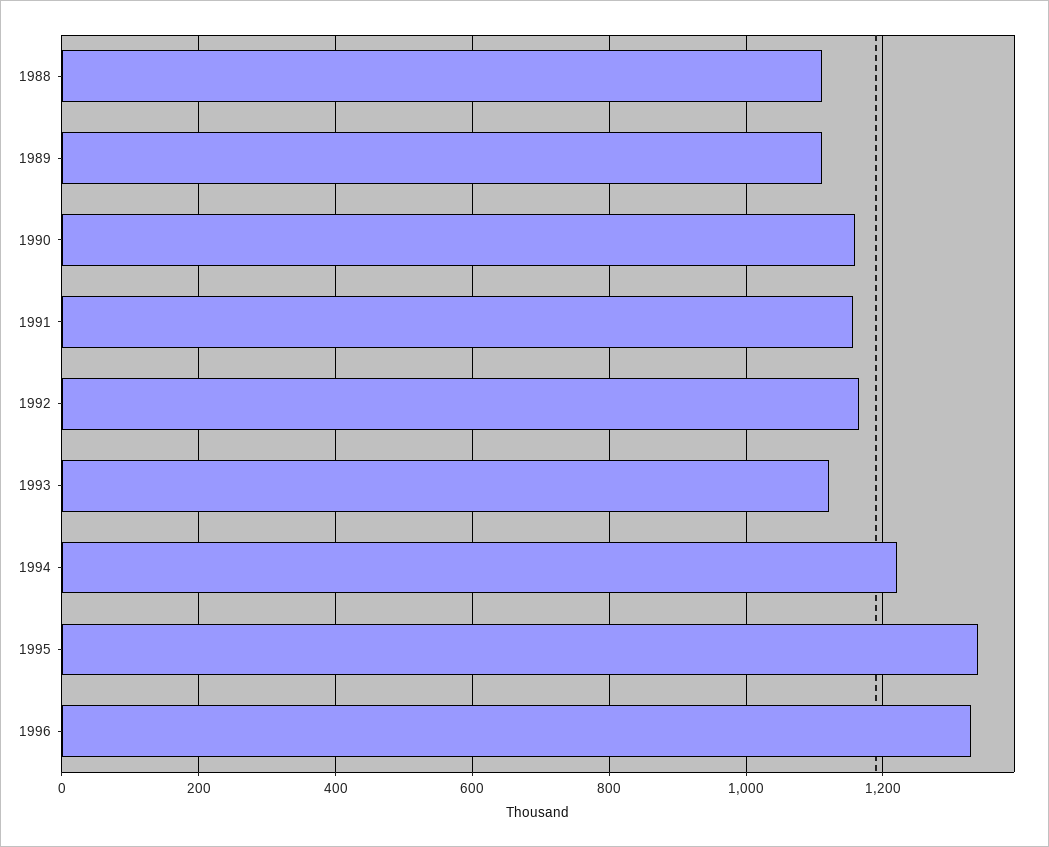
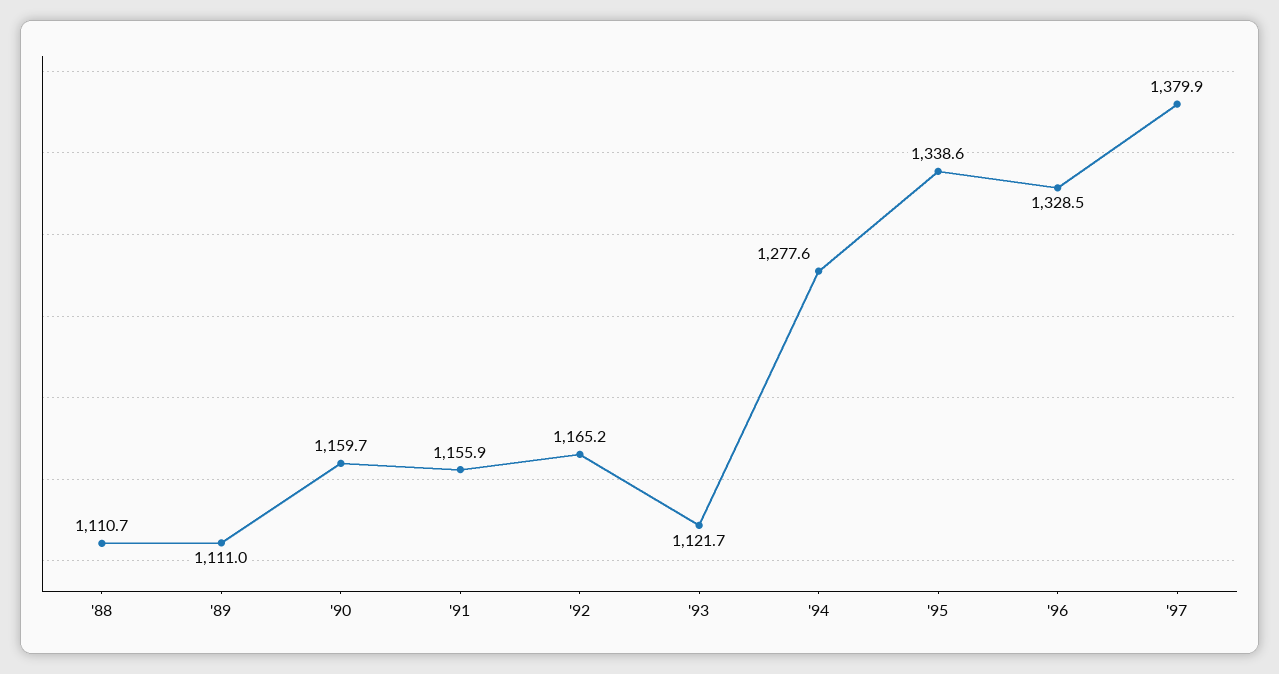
1994: 1220 -> 1277.6
'97: none -> 1379.9

